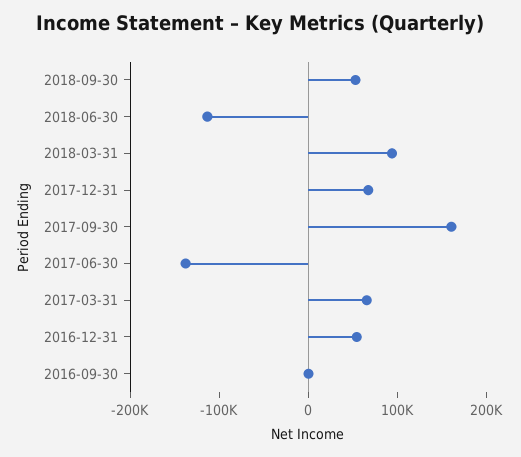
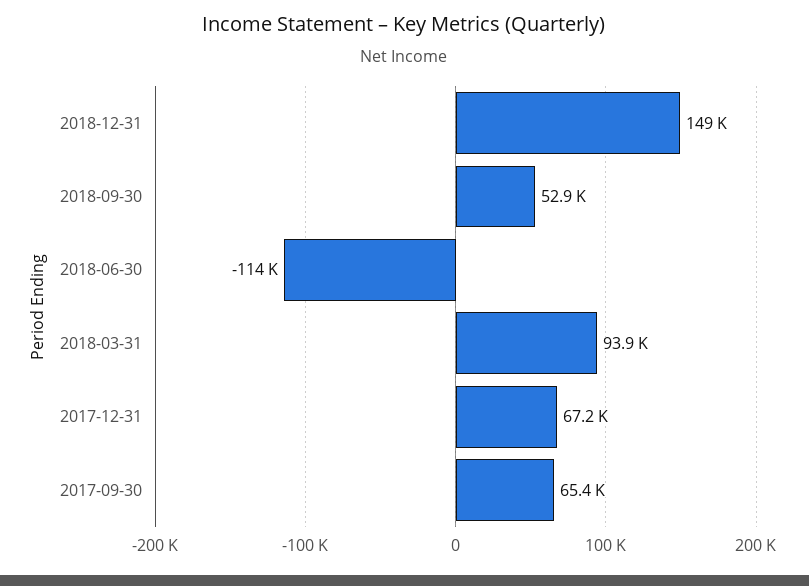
2017-09-30: 160000 -> 65400
2017-06-30: -140000 -> none
2017-03-31: 60000 -> none
2016-12-31: 60000 -> none
2016-09-30: 0 -> none
2018-12-31: none -> 149000

